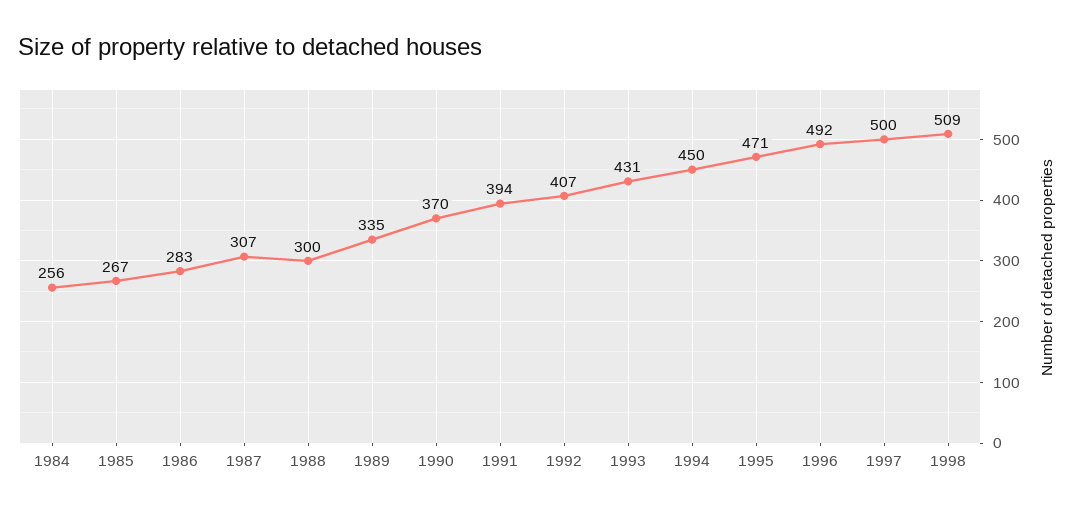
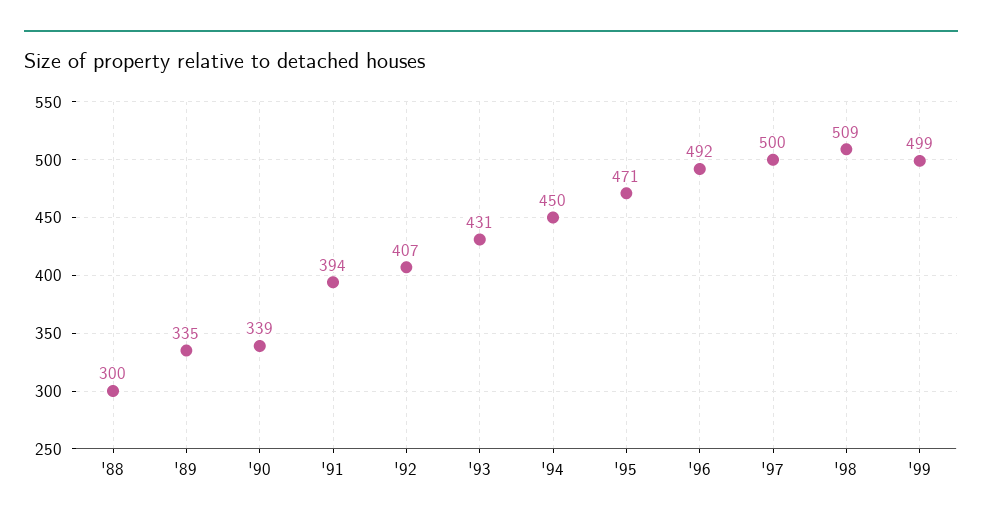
1984: 256 -> none
1985: 267 -> none
1986: 283 -> none
1987: 307 -> none
1990: 370 -> 339
'99: none -> 499

